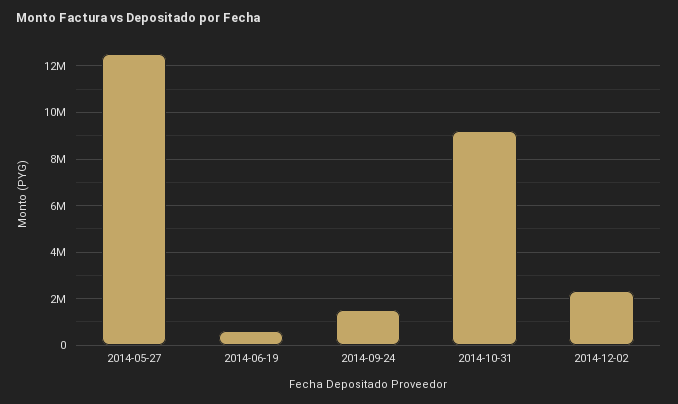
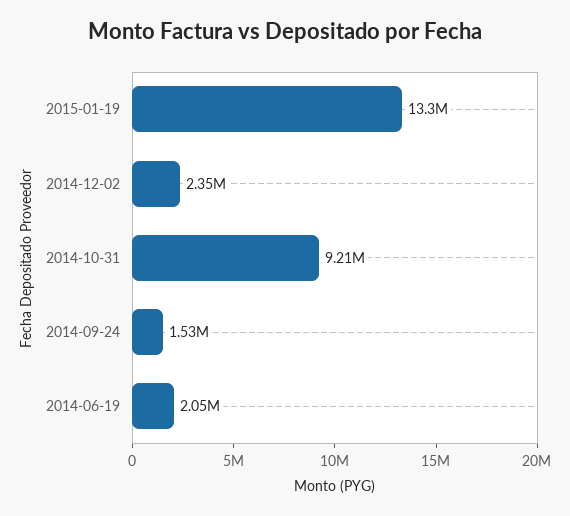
2014-05-27: 12500000 -> none
2014-06-19: 500000 -> 2050000
2015-01-19: none -> 13300000

